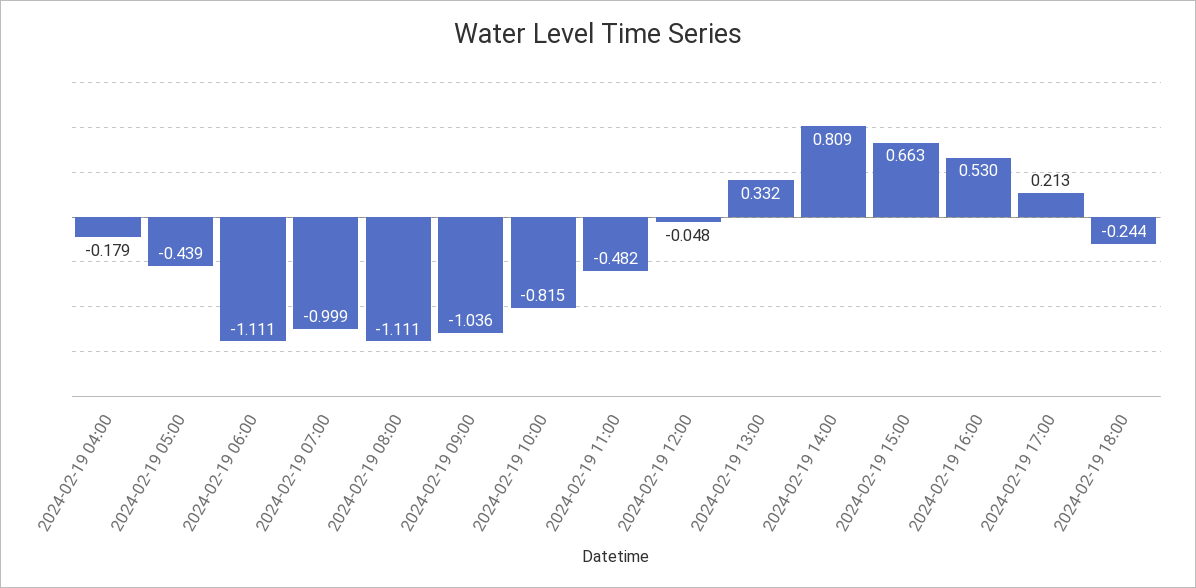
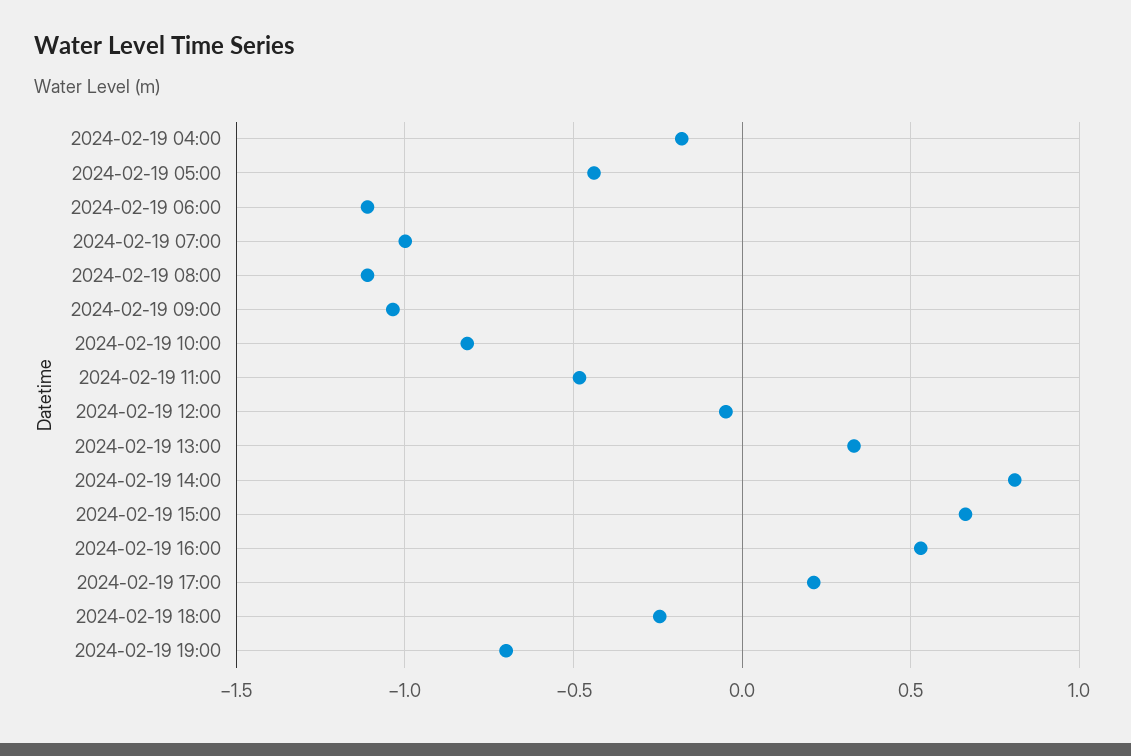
2024-02-19 19:00: none -> -0.7

